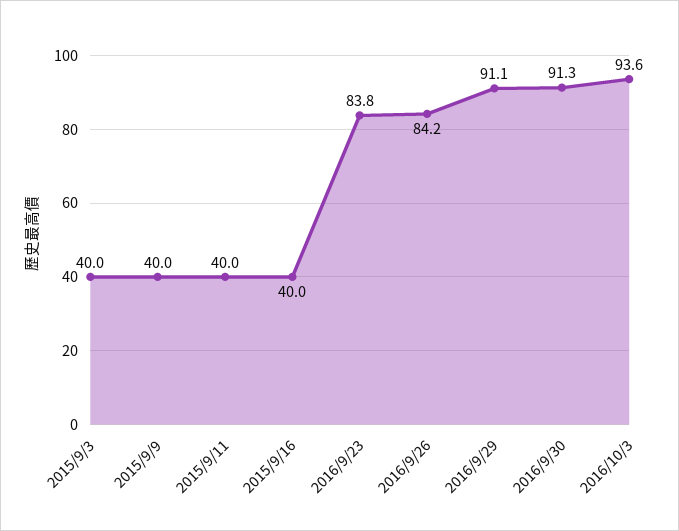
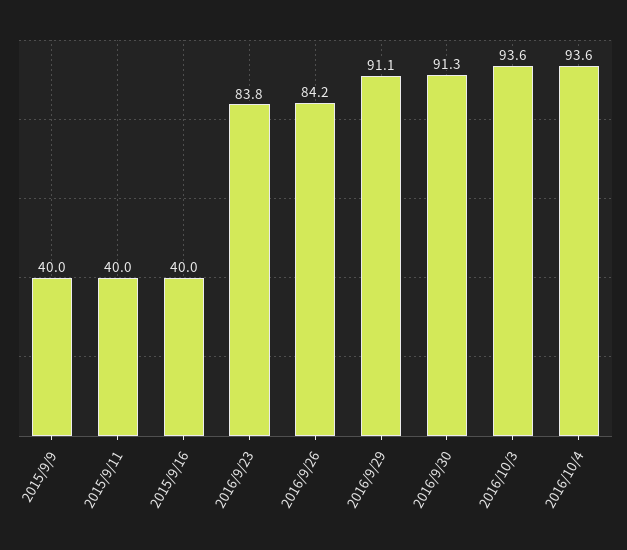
2015/9/3: 40 -> none
2016/10/4: none -> 93.6

